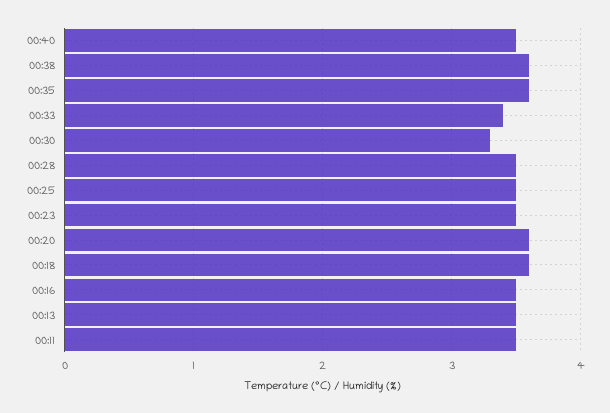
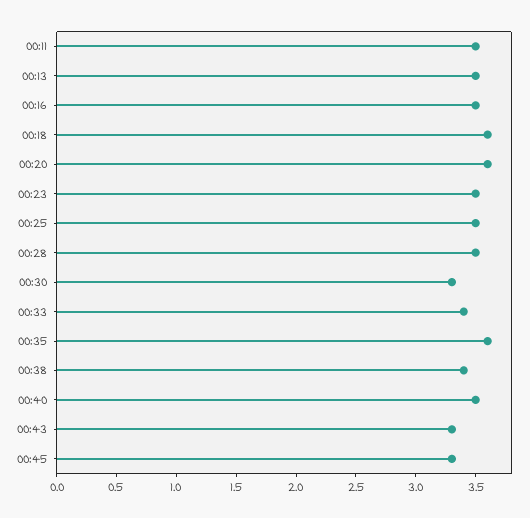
00:38: 3.6 -> 3.4
00:43: none -> 3.3
00:45: none -> 3.3

